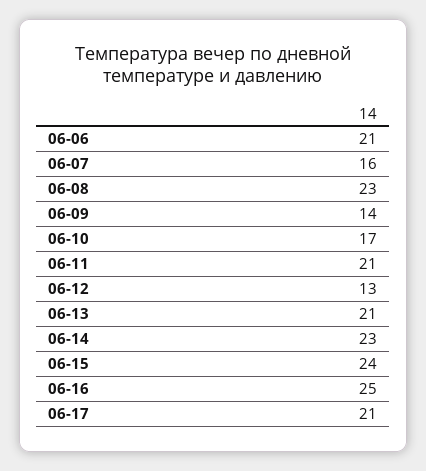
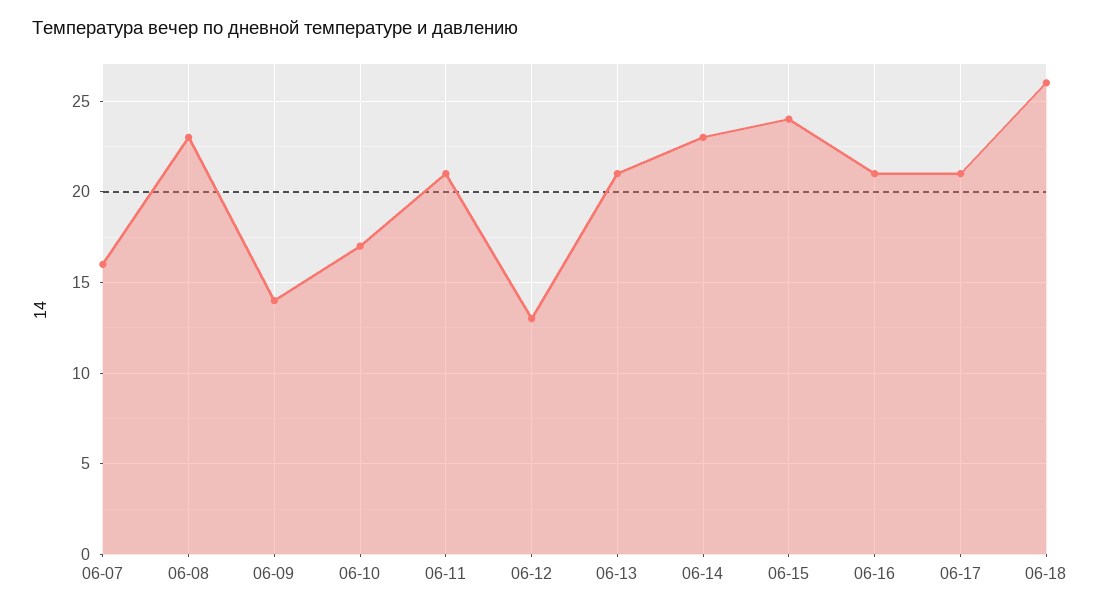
06-06: 21 -> none
06-16: 25 -> 21
06-18: none -> 26

